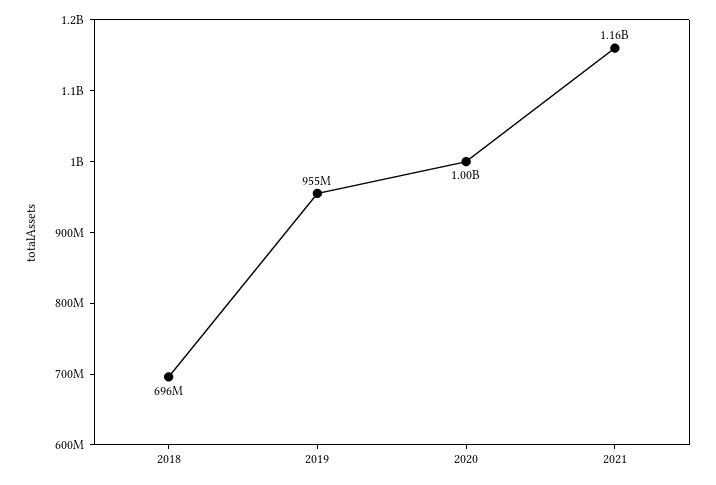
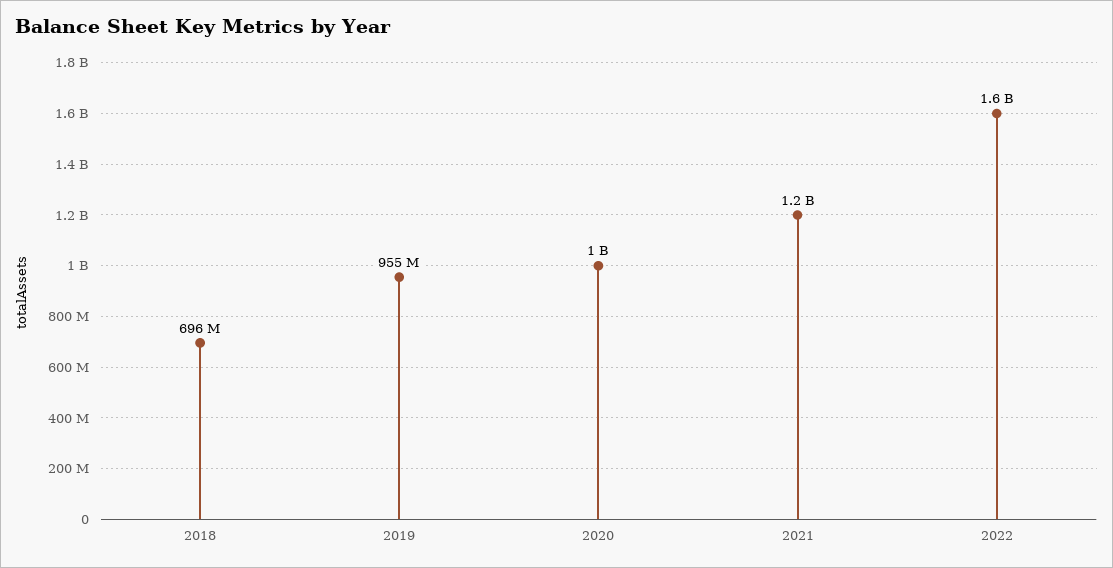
2022: none -> 1600000000

